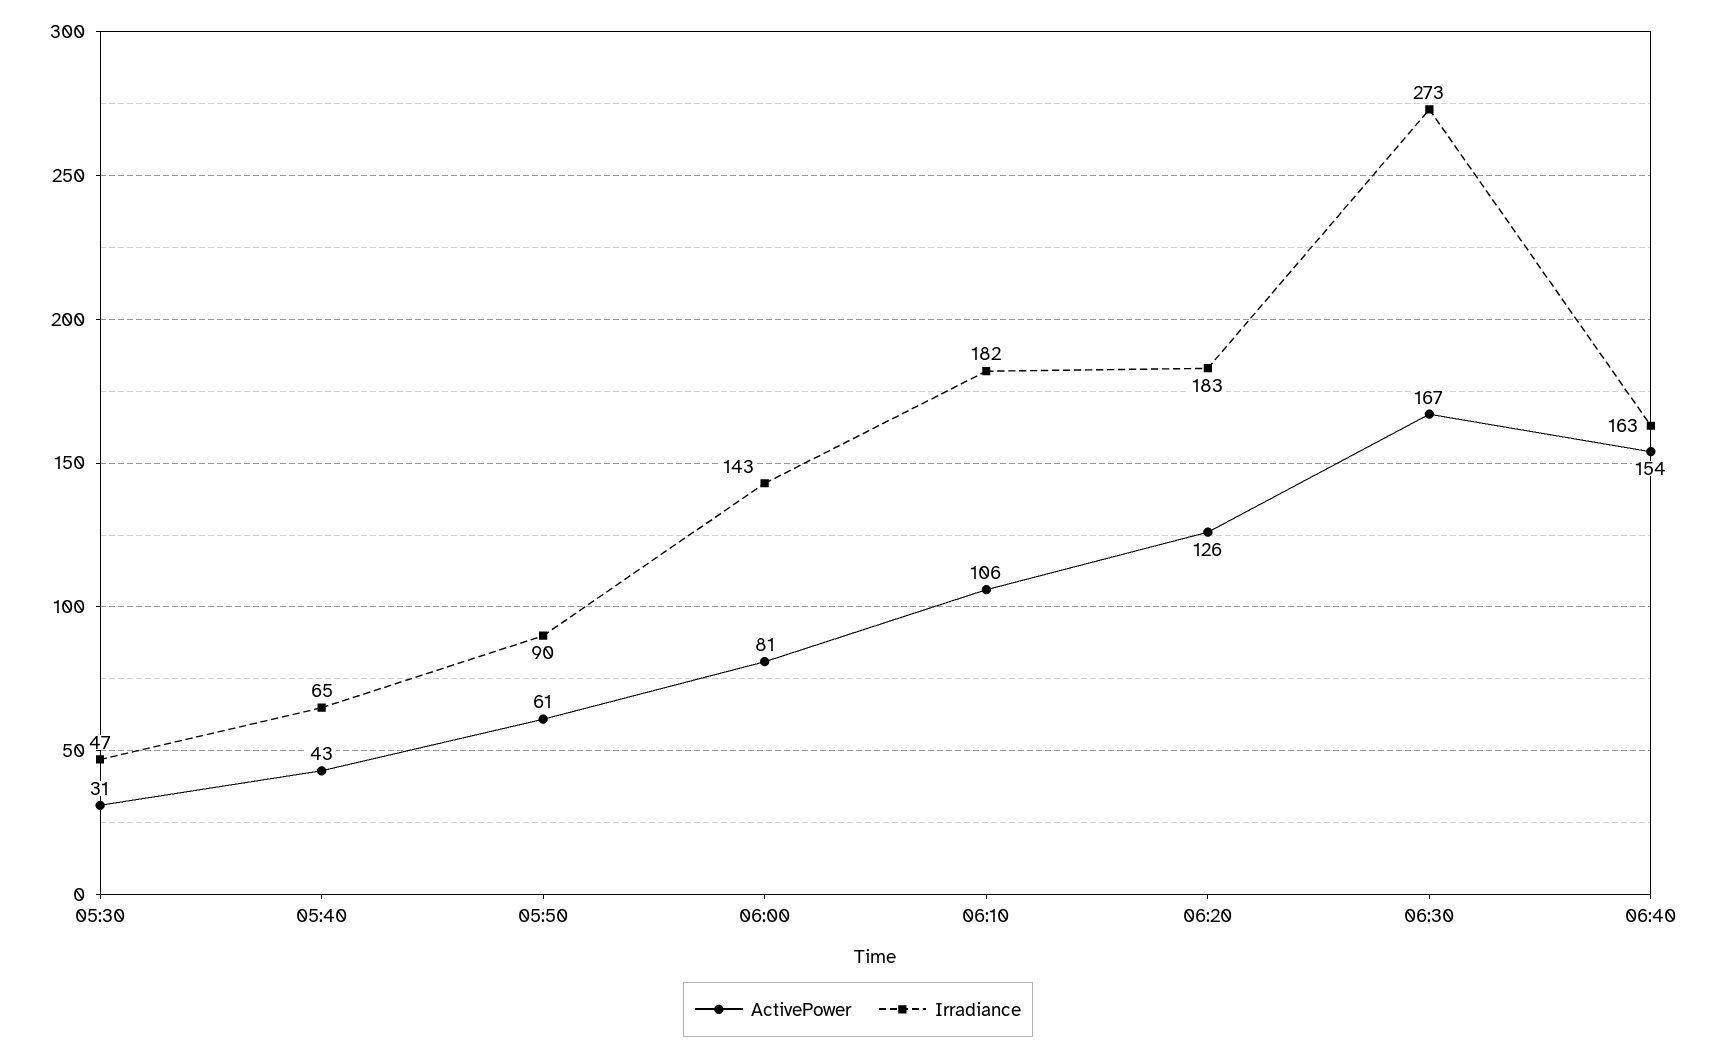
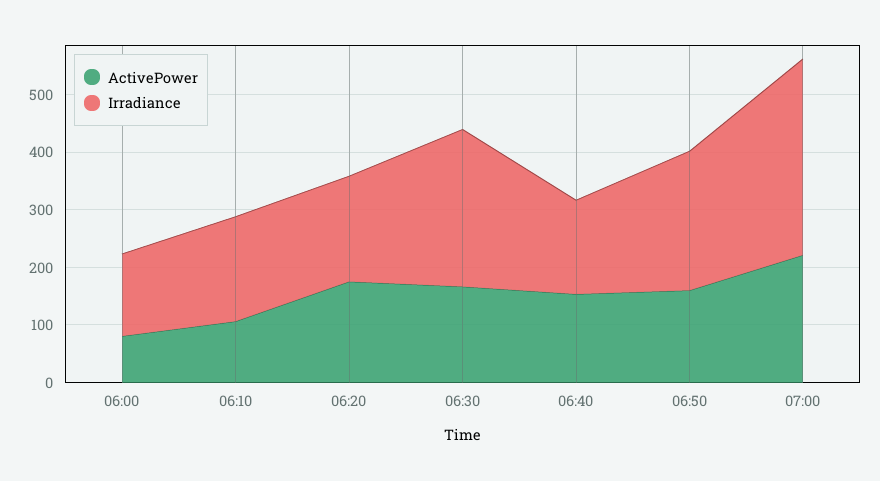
ActivePower, 05:30: 31 -> none
Irradiance, 05:30: 47 -> none
ActivePower, 05:40: 43 -> none
Irradiance, 05:40: 65 -> none
ActivePower, 05:50: 61 -> none
Irradiance, 05:50: 90 -> none
ActivePower, 06:20: 126 -> 180
ActivePower, 06:50: none -> 160
Irradiance, 06:50: none -> 240
ActivePower, 07:00: none -> 220
Irradiance, 07:00: none -> 340

